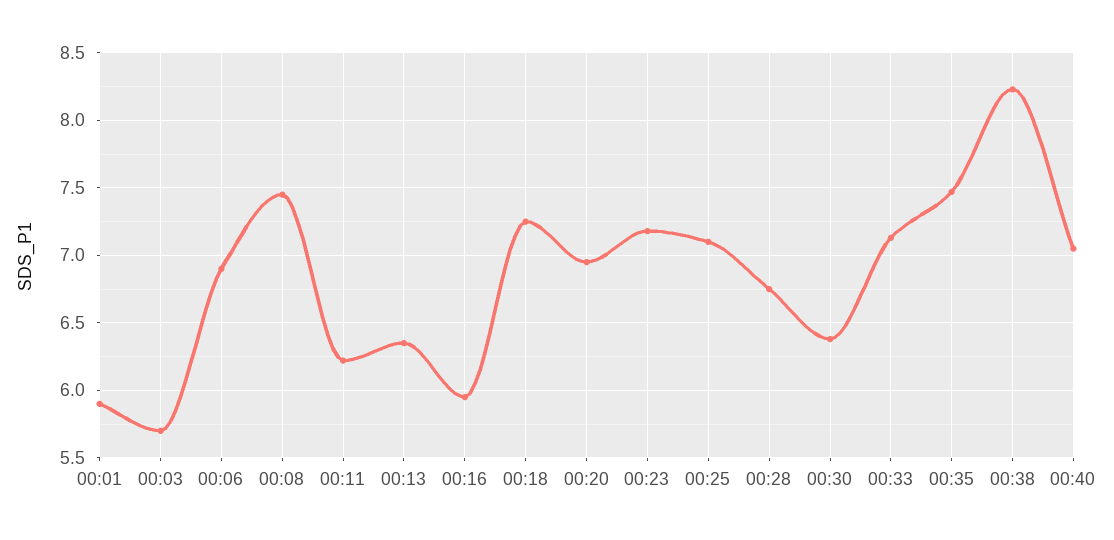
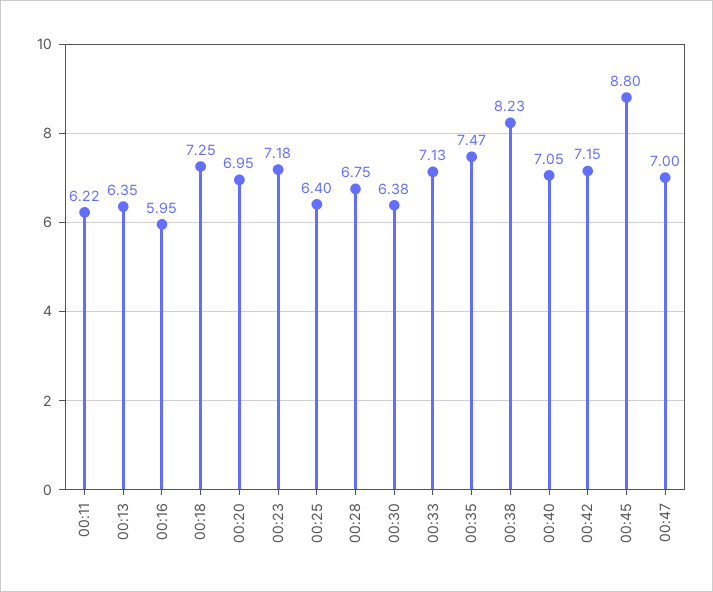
00:01: 5.9 -> none
00:03: 5.7 -> none
00:06: 6.9 -> none
00:08: 7.45 -> none
00:25: 7.1 -> 6.4
00:42: none -> 7.15
00:45: none -> 8.8
00:47: none -> 7

